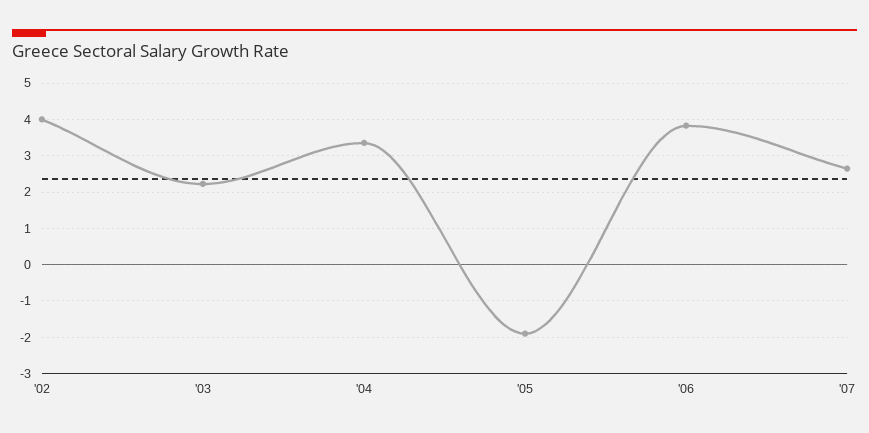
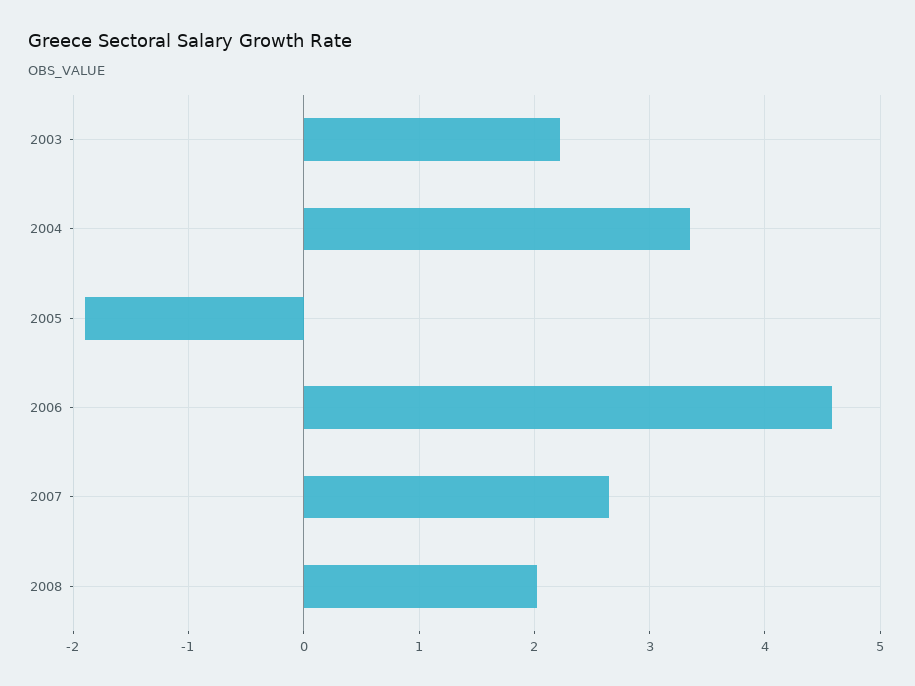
'02: 4 -> none
'06: 3.8 -> 4.6
2008: none -> 2

